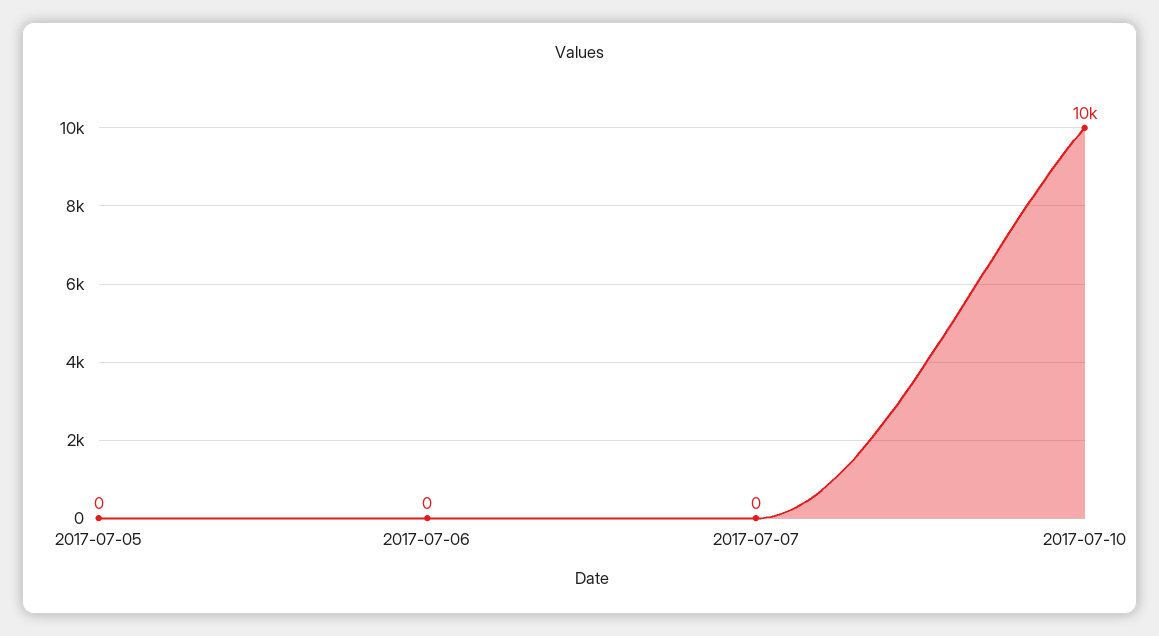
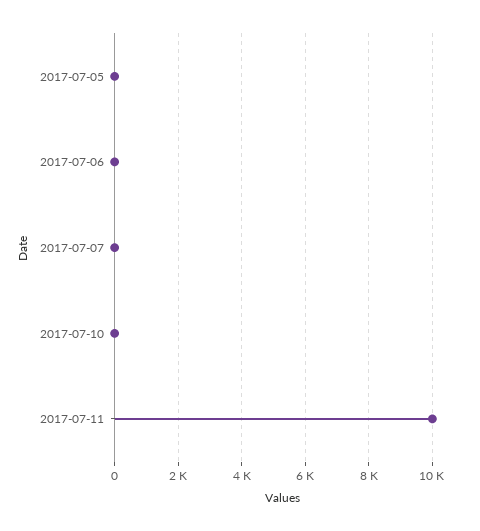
2017-07-10: 10000 -> 0
2017-07-11: none -> 10000

